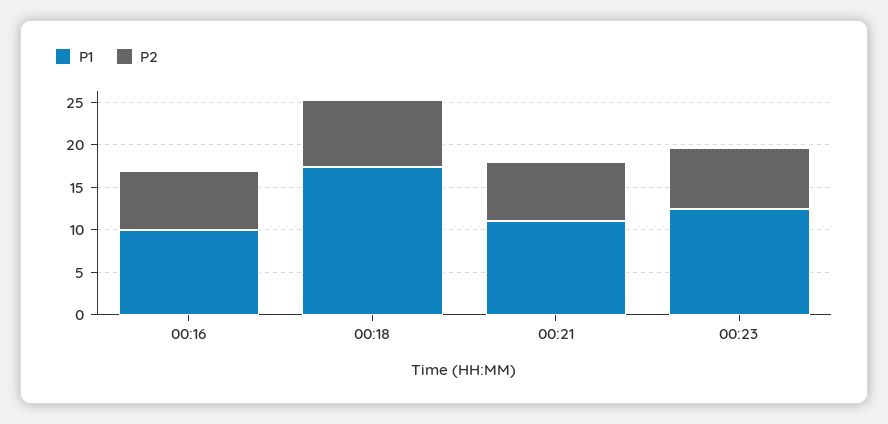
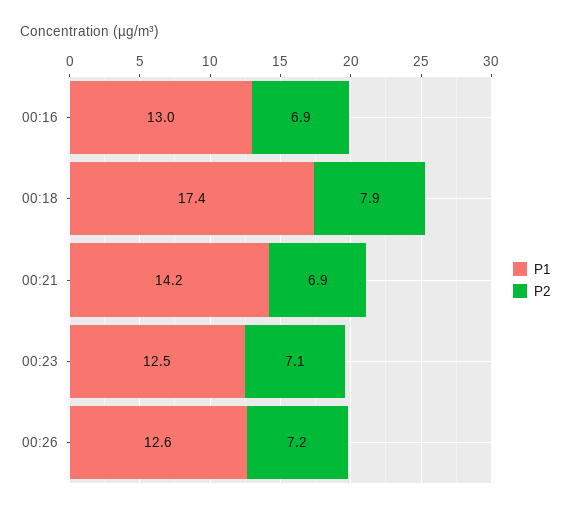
P1, 00:16: 10 -> 13
P1, 00:21: 11 -> 14.2
P1, 00:26: none -> 12.6
P2, 00:26: none -> 7.2

